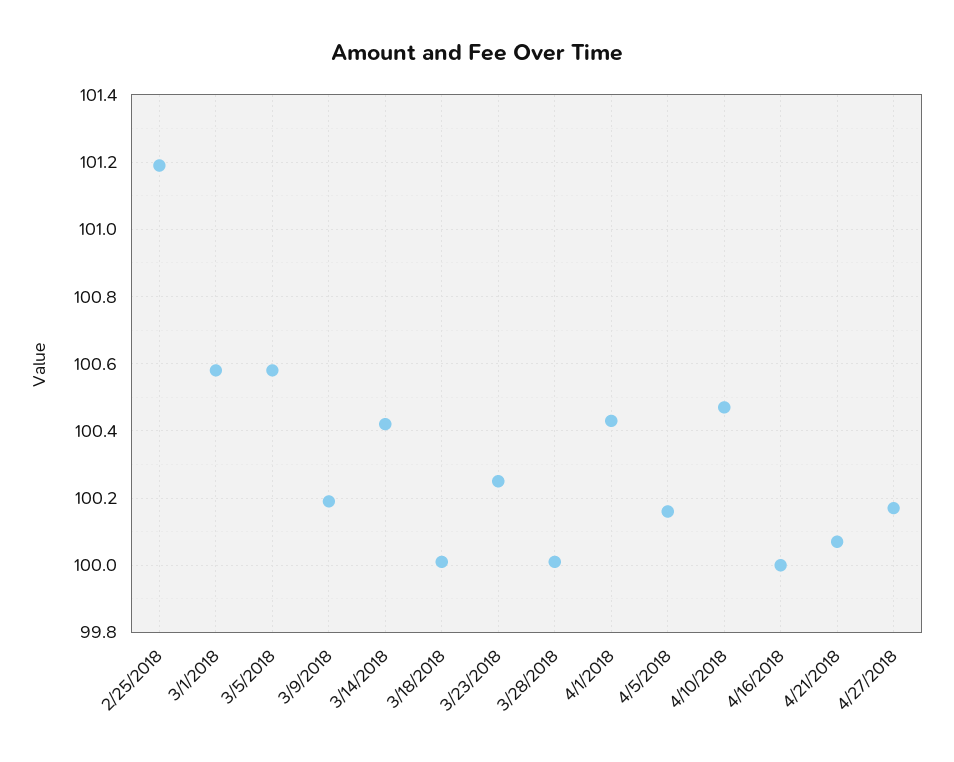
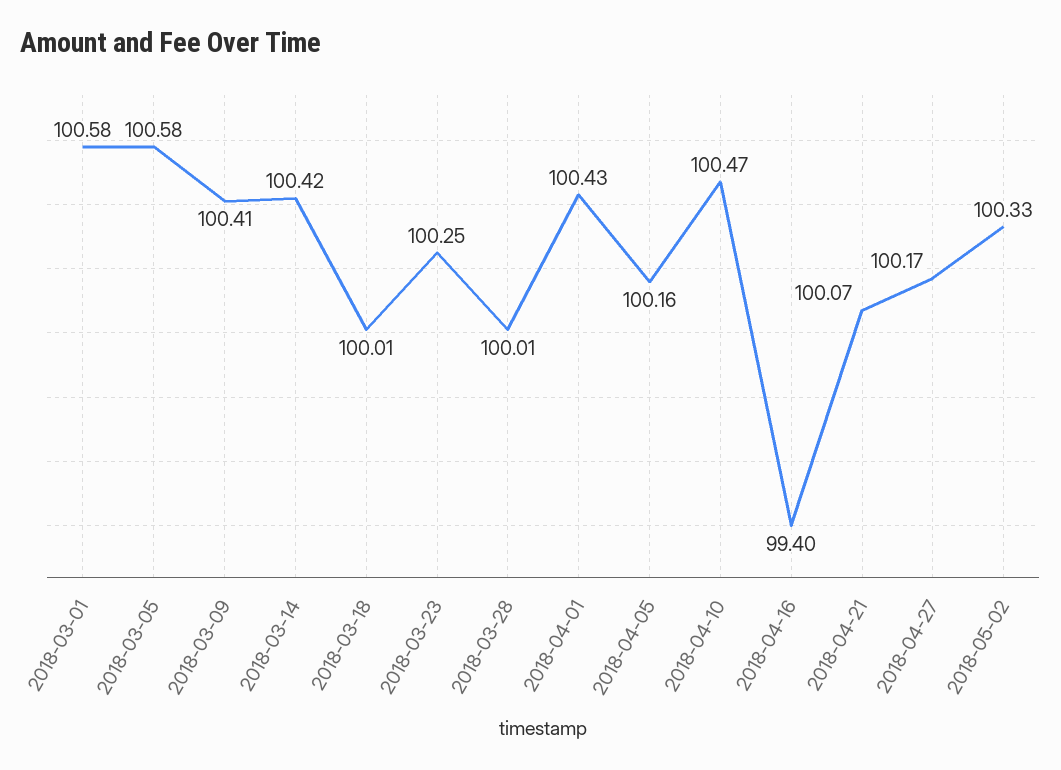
2/25/2018: 101.2 -> none
3/9/2018: 100.2 -> 100.41
4/16/2018: 100 -> 99.4
2018-05-02: none -> 100.33

